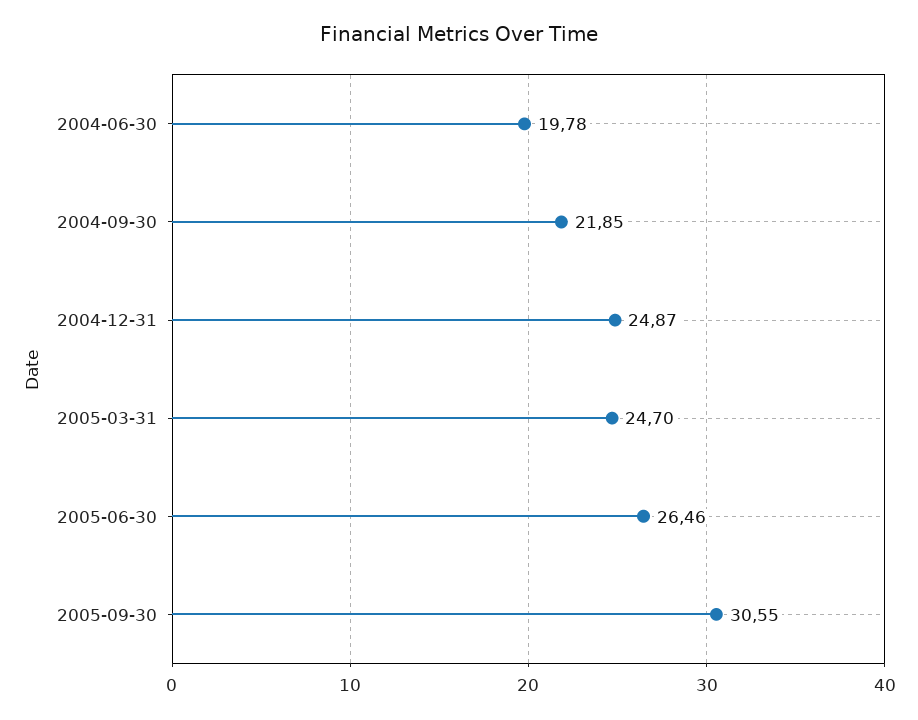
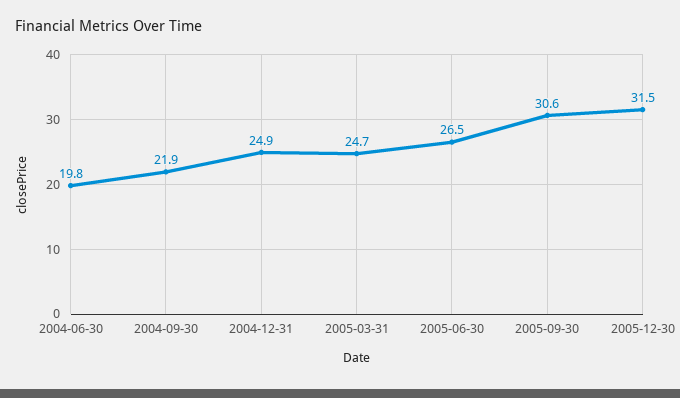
2005-12-30: none -> 31.5

